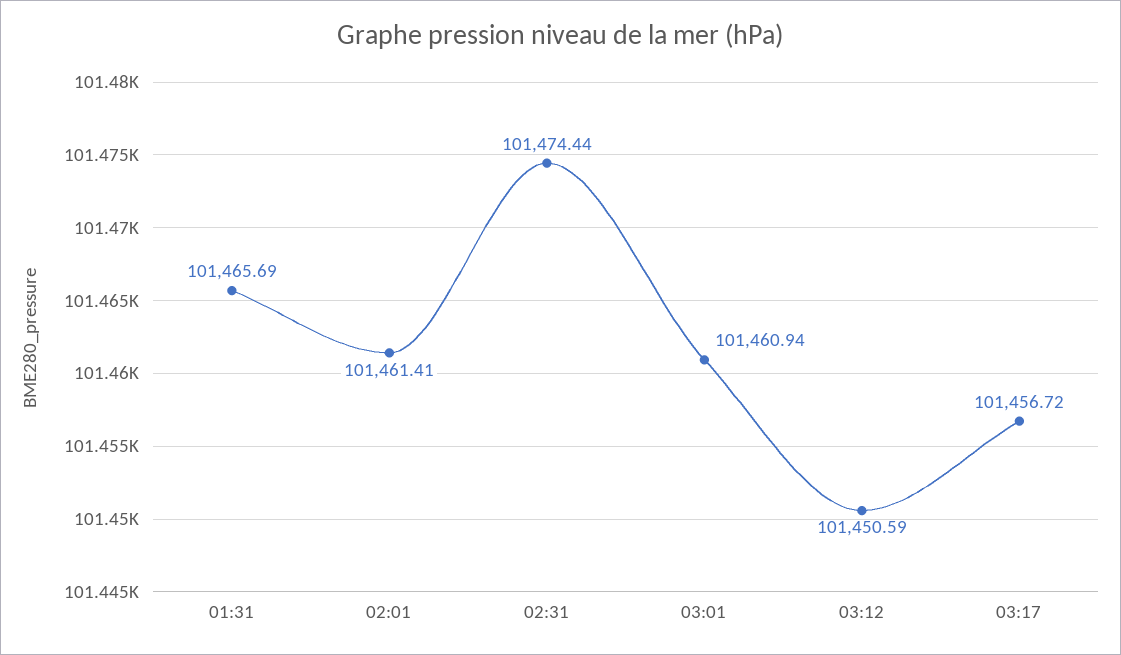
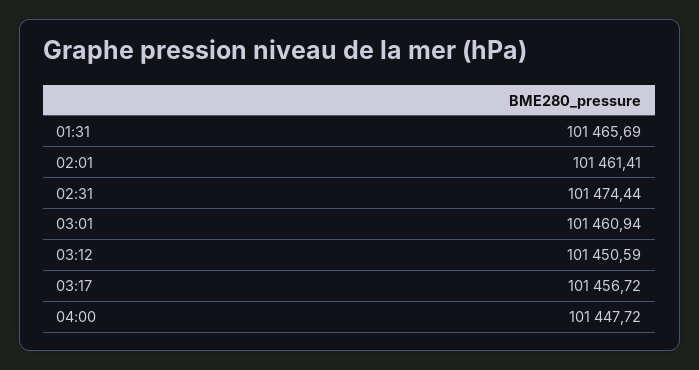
04:00: none -> 101447.72

